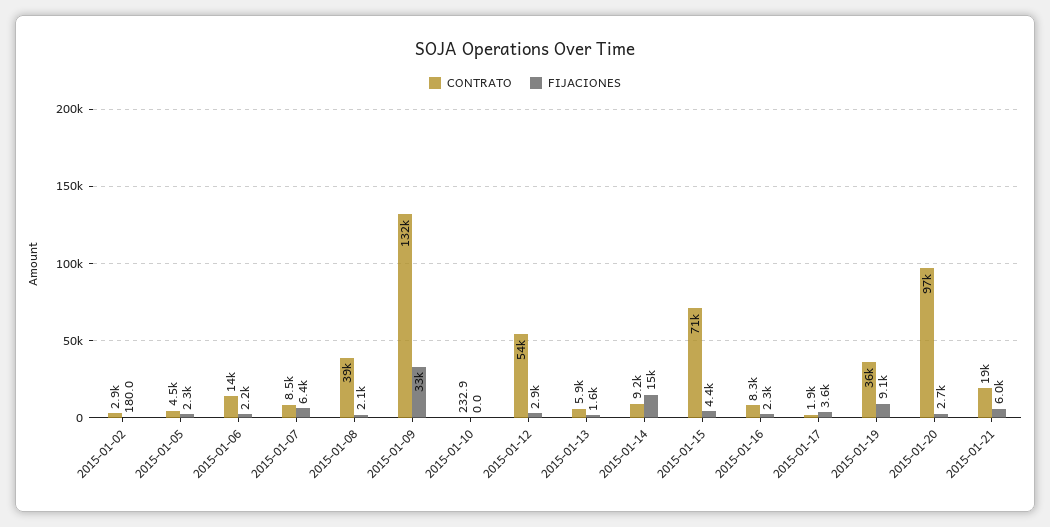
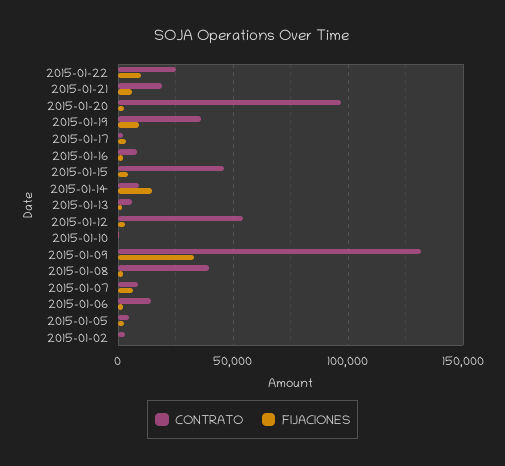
CONTRATO, 2015-01-15: 71000 -> 45000
CONTRATO, 2015-01-22: none -> 25000
FIJACIONES, 2015-01-22: none -> 10000

